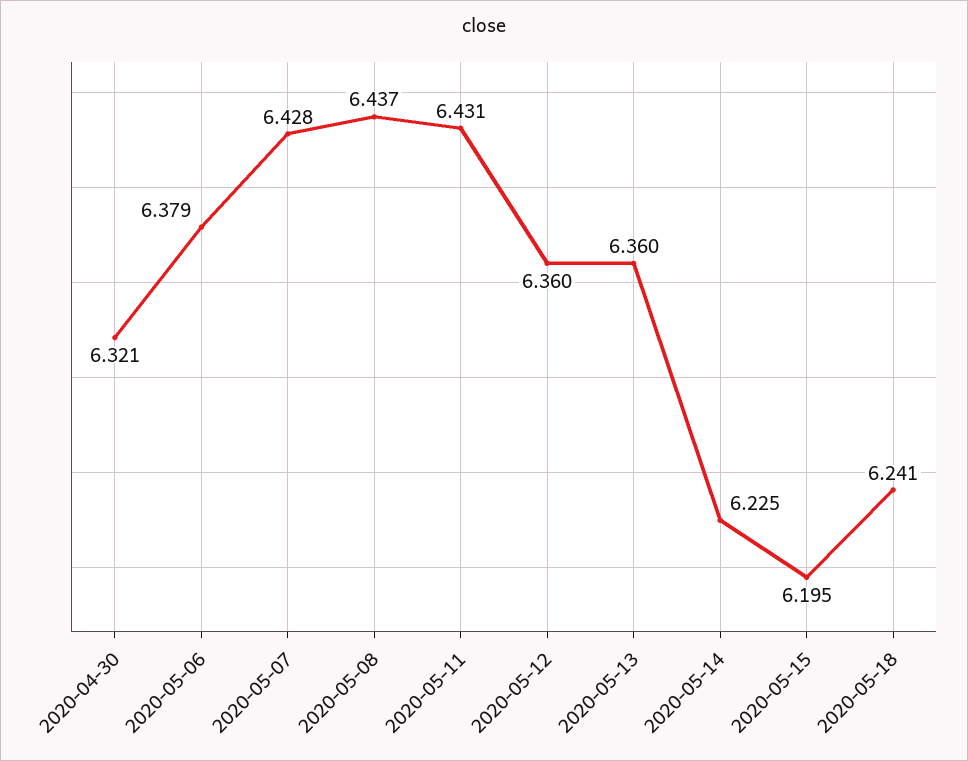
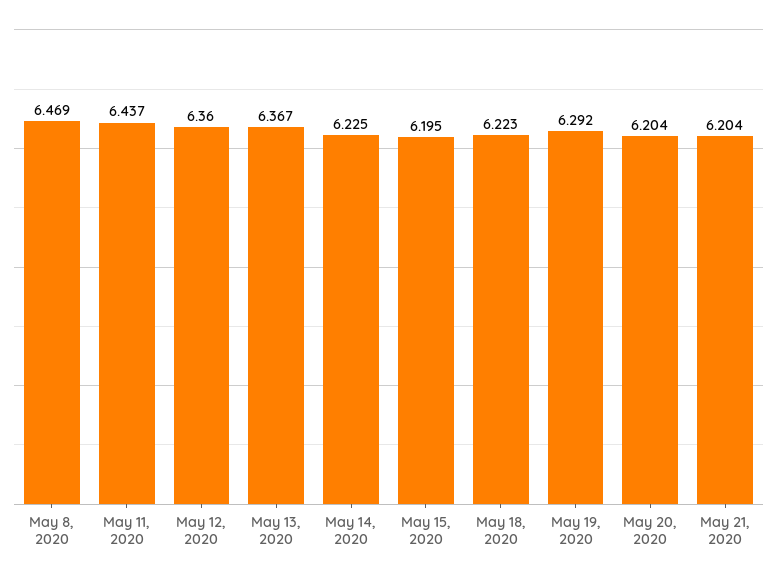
2020-04-30: 6.321 -> none
2020-05-06: 6.379 -> none
2020-05-07: 6.428 -> none
2020-05-08: 6.437 -> 6.469
2020-05-11: 6.431 -> 6.437
2020-05-13: 6.36 -> 6.367
2020-05-18: 6.241 -> 6.223
May 19, 2020: none -> 6.292
May 20, 2020: none -> 6.204
May 21, 2020: none -> 6.204

